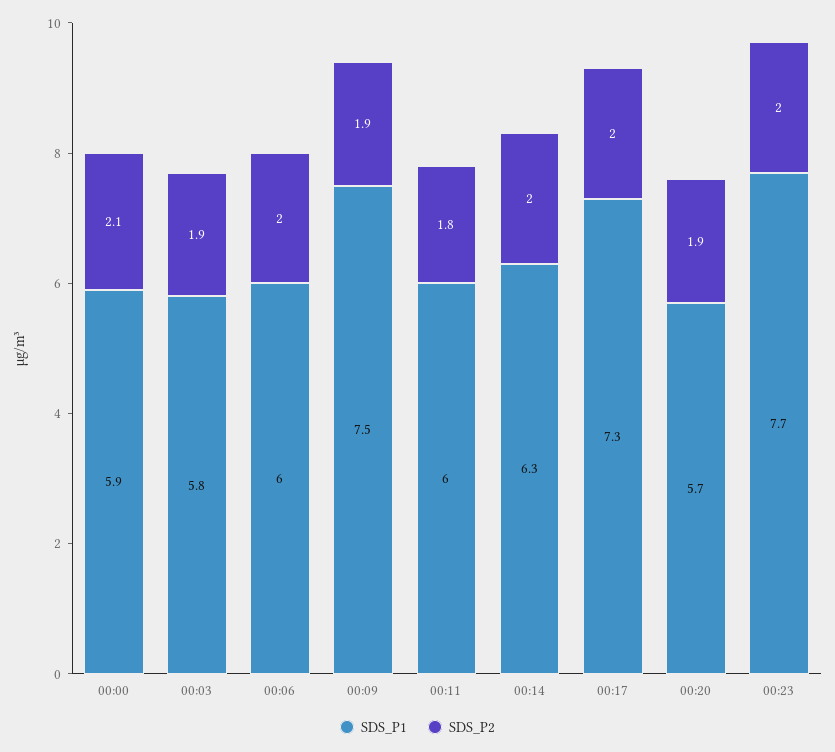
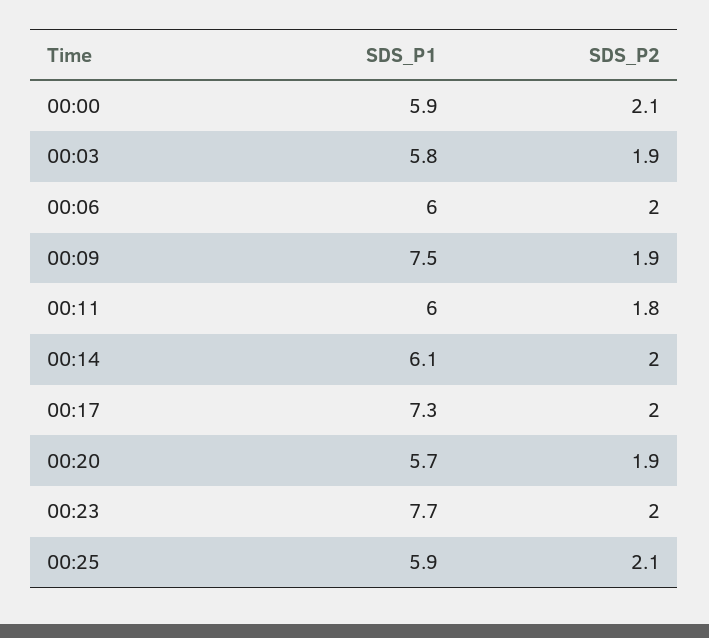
SDS_P1, 00:14: 6.3 -> 6.1
SDS_P1, 00:25: none -> 5.9
SDS_P2, 00:25: none -> 2.1

